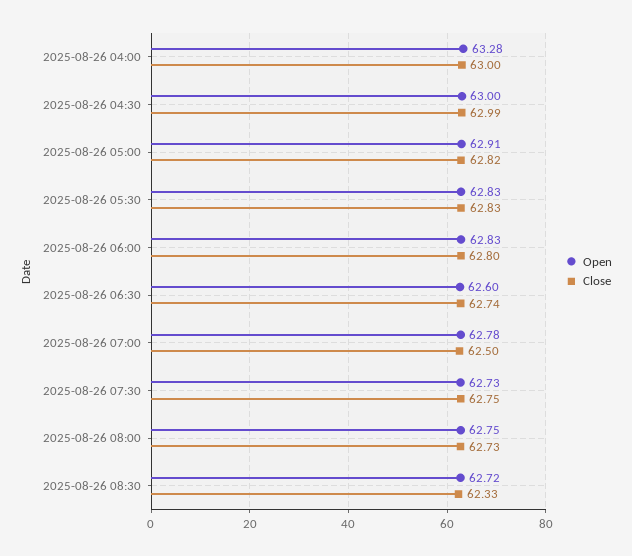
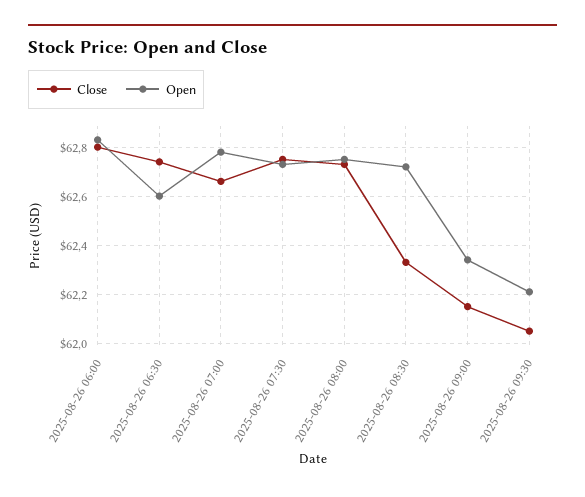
Open, 2025-08-26 04:00: 63.28 -> none
Close, 2025-08-26 04:00: 63 -> none
Open, 2025-08-26 04:30: 63 -> none
Close, 2025-08-26 04:30: 62.99 -> none
Open, 2025-08-26 05:00: 62.91 -> none
Close, 2025-08-26 05:00: 62.82 -> none
Open, 2025-08-26 05:30: 62.83 -> none
Close, 2025-08-26 05:30: 62.83 -> none
Close, 2025-08-26 07:00: 62.5 -> 62.65
Close, 2025-08-26 09:00: none -> 62.15
Open, 2025-08-26 09:00: none -> 62.35
Close, 2025-08-26 09:30: none -> 62.05
Open, 2025-08-26 09:30: none -> 62.2

